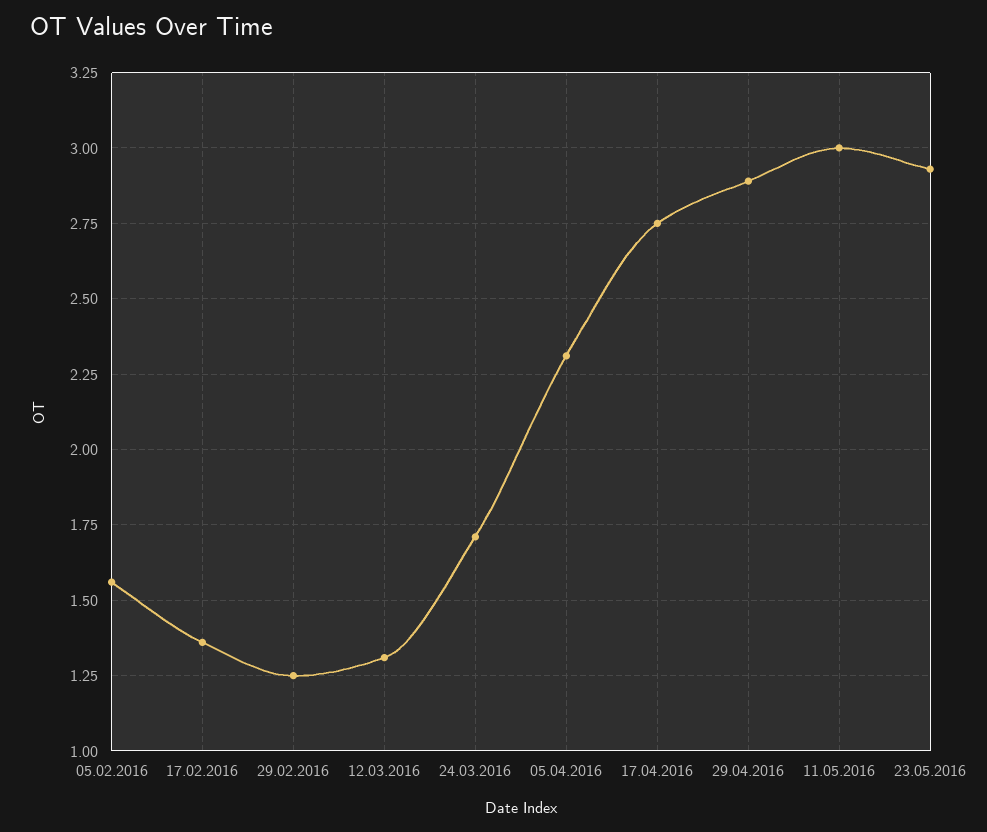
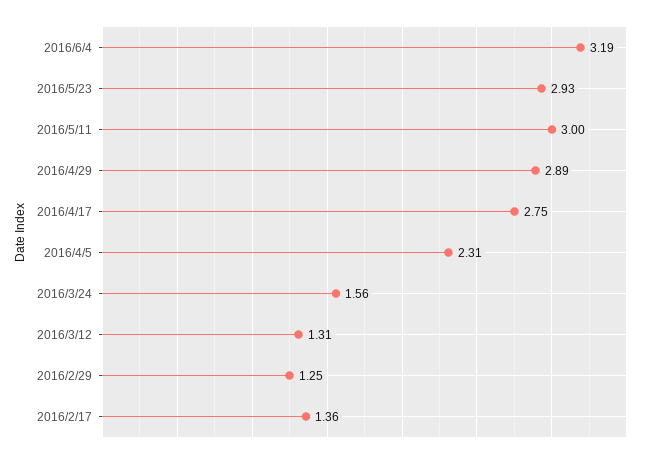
05.02.2016: 1.55 -> none
24.03.2016: 1.7 -> 1.56
2016/6/4: none -> 3.19

